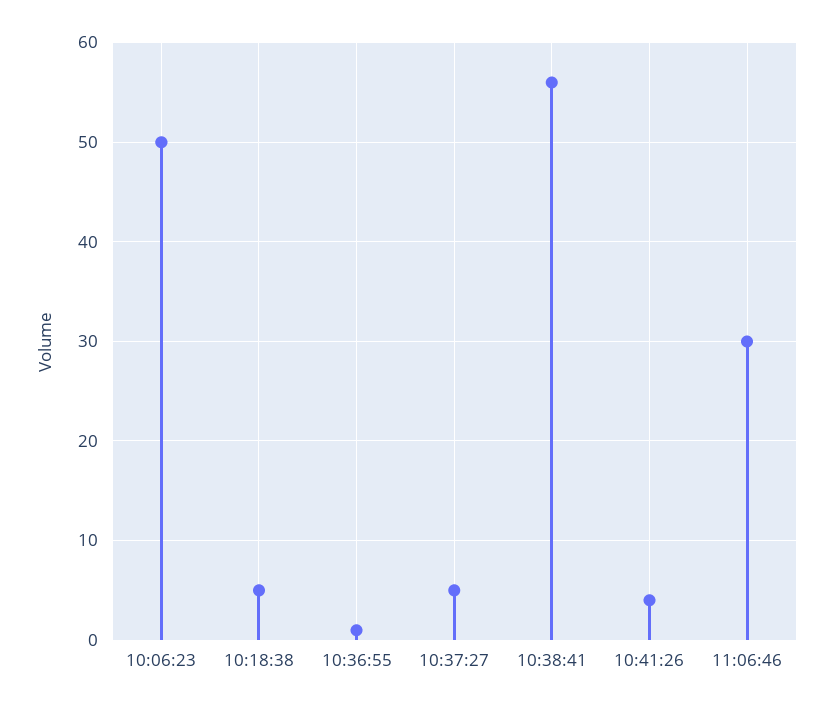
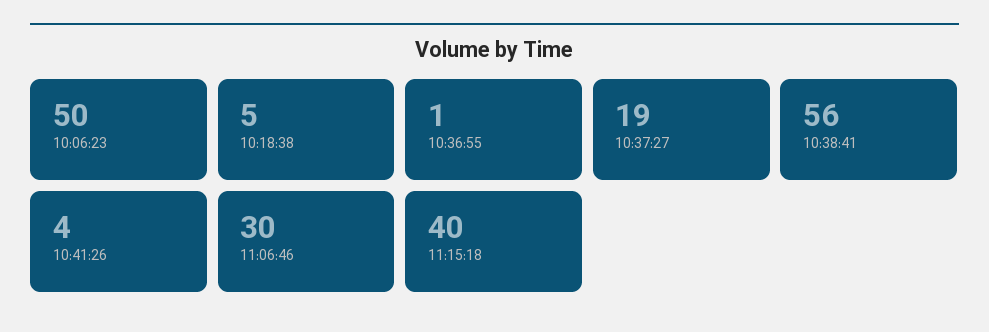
10:37:27: 5 -> 19
11:15:18: none -> 40

